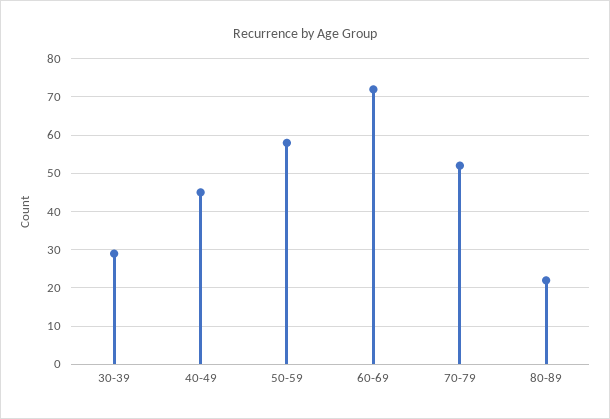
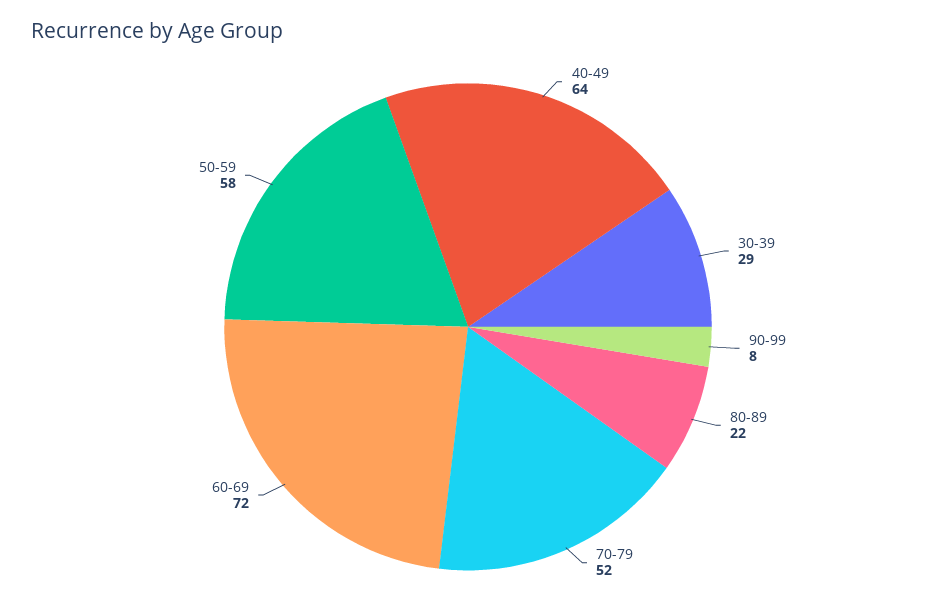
40-49: 45 -> 64
90-99: none -> 8

